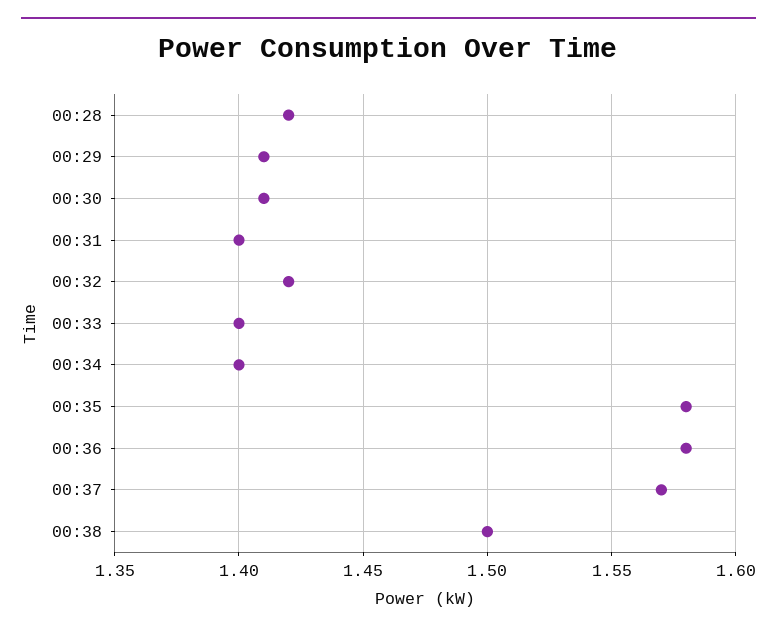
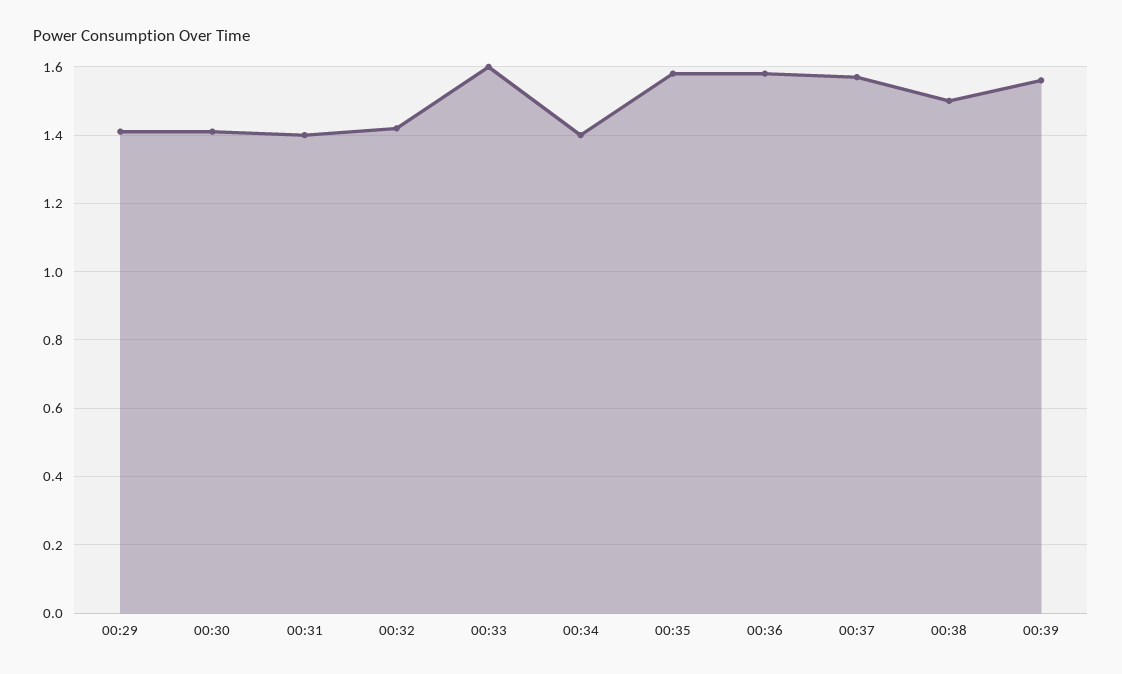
00:28: 1.42 -> none
00:33: 1.4 -> 1.6
00:39: none -> 1.55

